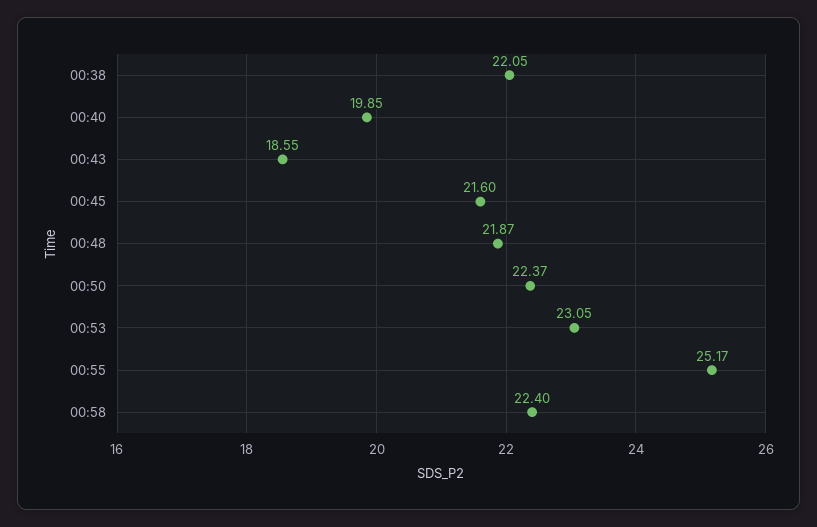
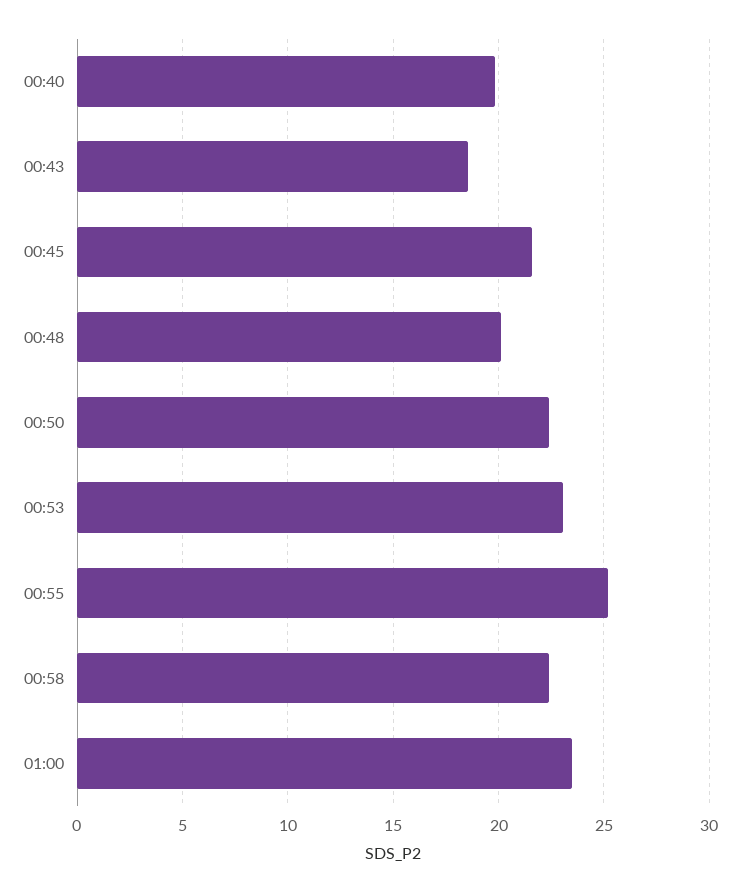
00:38: 22.05 -> none
00:48: 21.87 -> 20
01:00: none -> 23.5

